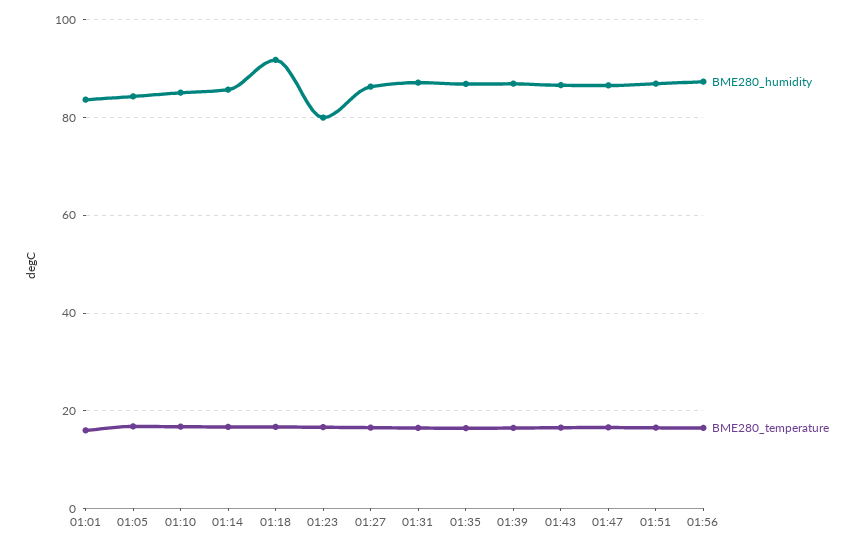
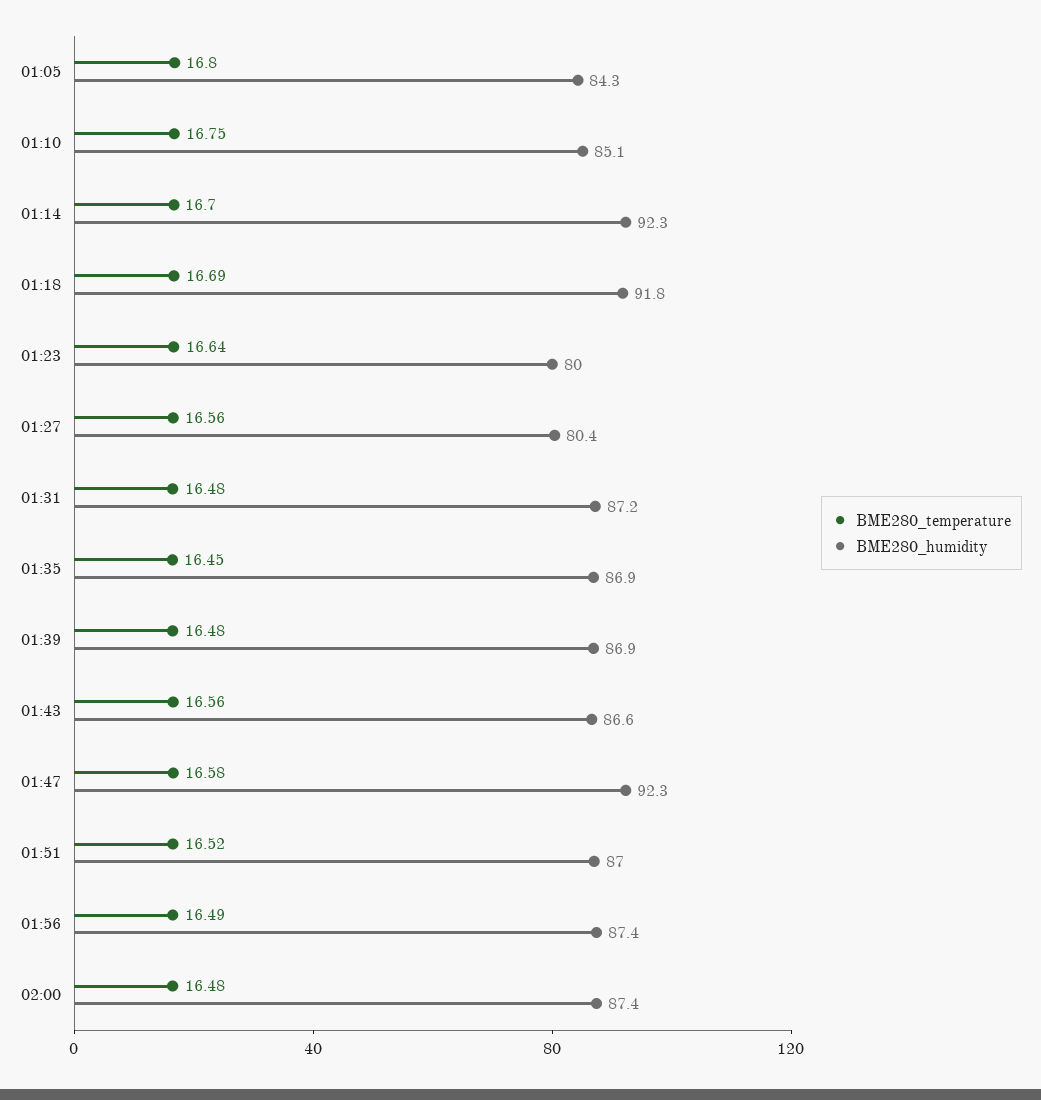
BME280_humidity, 01:01: 84 -> none
BME280_temperature, 01:01: 16 -> none
BME280_humidity, 01:14: 86 -> 92.3
BME280_humidity, 01:27: 86 -> 80.4
BME280_humidity, 01:47: 86 -> 92.3
BME280_temperature, 02:00: none -> 16.48
BME280_humidity, 02:00: none -> 87.4

